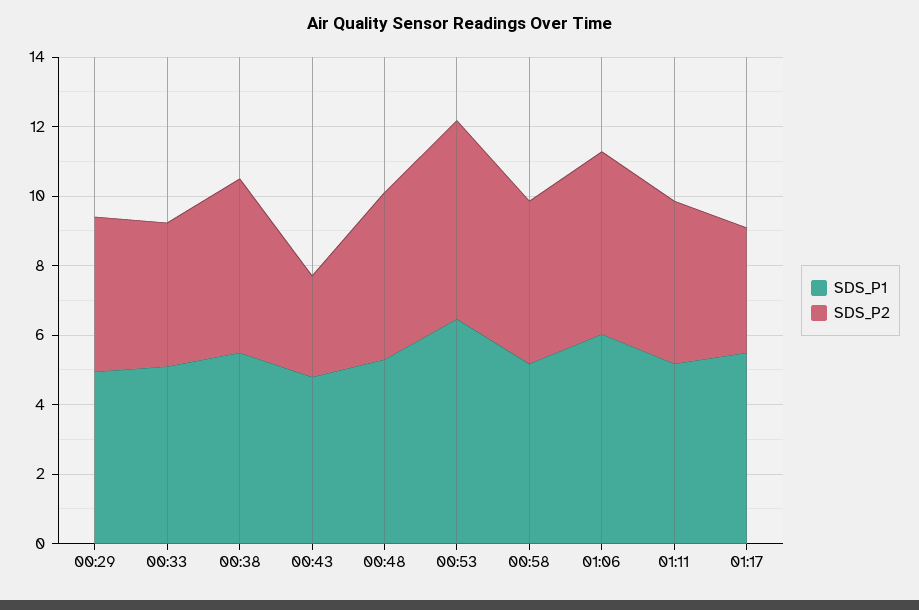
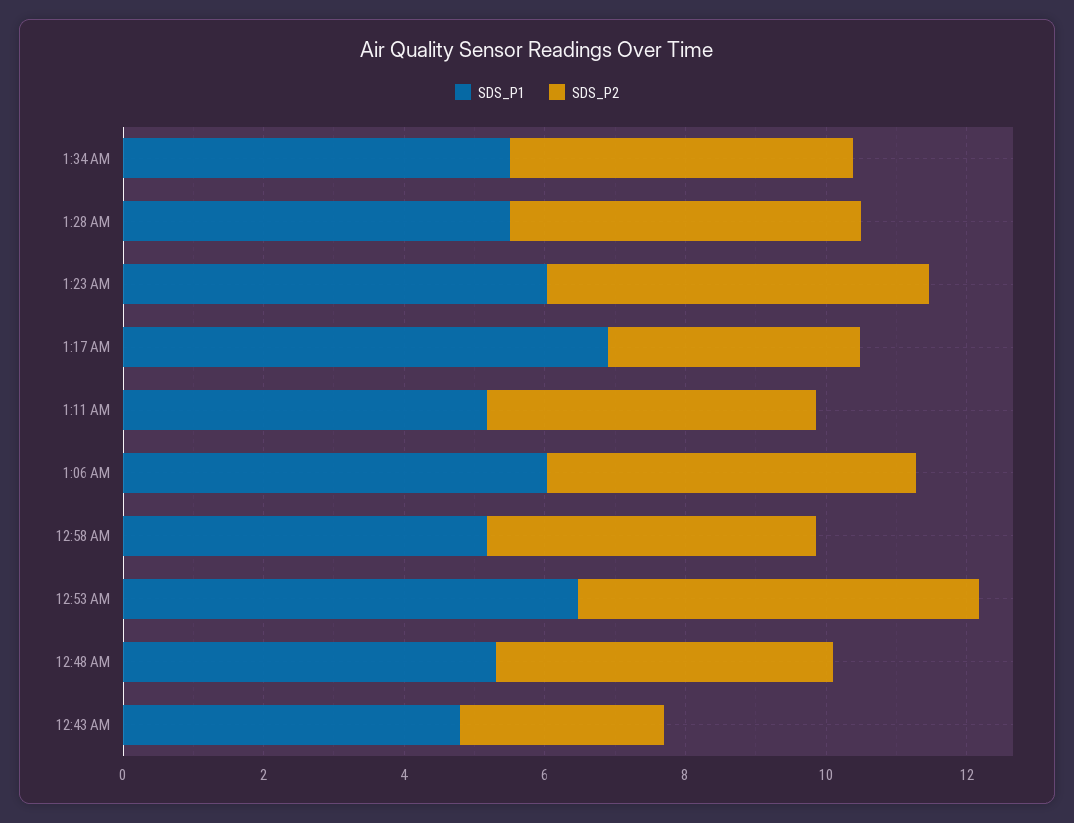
SDS_P1, 00:29: 5 -> none
SDS_P2, 00:29: 4.5 -> none
SDS_P1, 00:33: 5 -> none
SDS_P2, 00:33: 4 -> none
SDS_P1, 00:38: 5.5 -> none
SDS_P2, 00:38: 5 -> none
SDS_P1, 01:17: 5.5 -> 7
SDS_P1, 1:34 AM: none -> 5.5
SDS_P2, 1:34 AM: none -> 5
SDS_P1, 1:28 AM: none -> 5.5
SDS_P2, 1:28 AM: none -> 5
SDS_P1, 1:23 AM: none -> 6
SDS_P2, 1:23 AM: none -> 5.5

